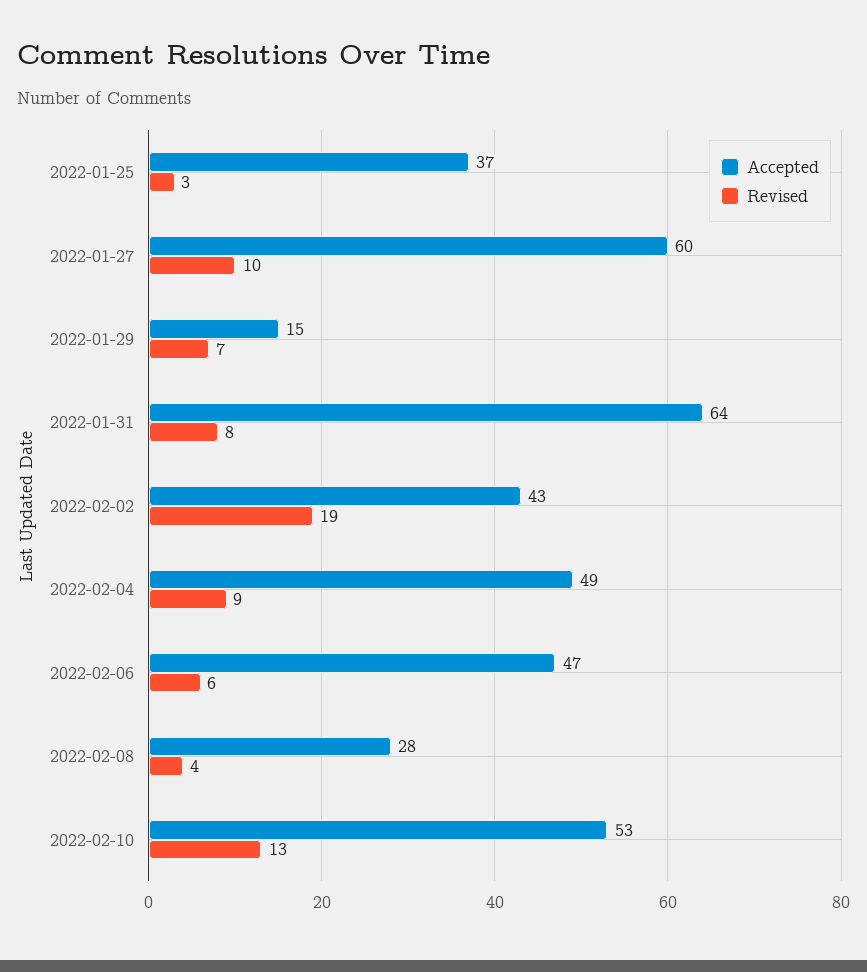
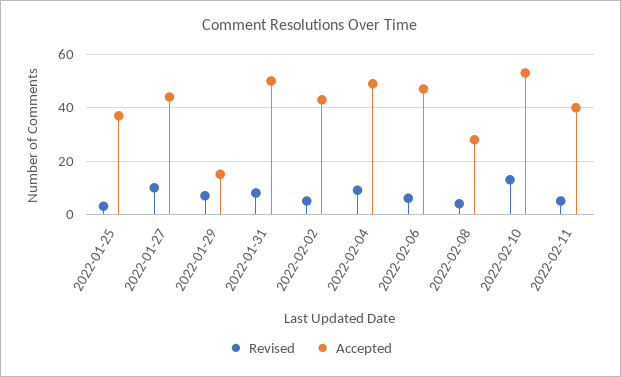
Accepted, 2022-01-27: 60 -> 45
Accepted, 2022-01-31: 64 -> 50
Revised, 2022-02-02: 19 -> 5
Revised, 2022-02-11: none -> 5
Accepted, 2022-02-11: none -> 40

